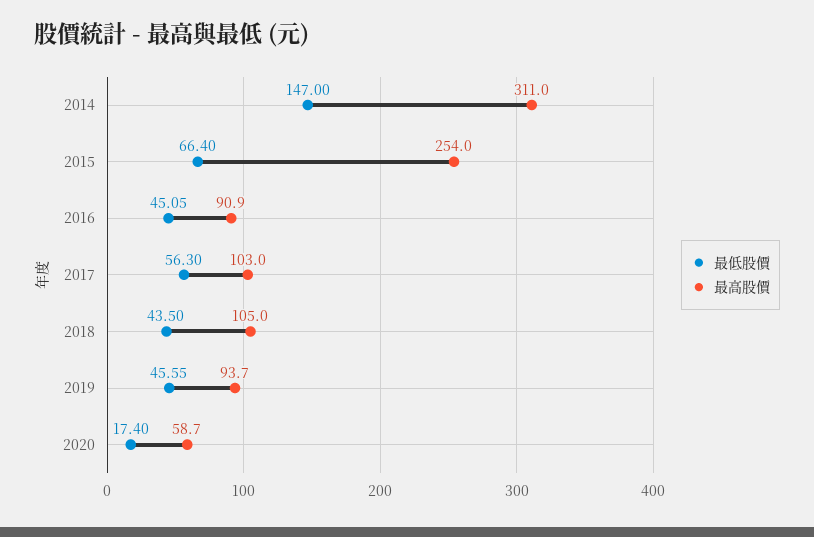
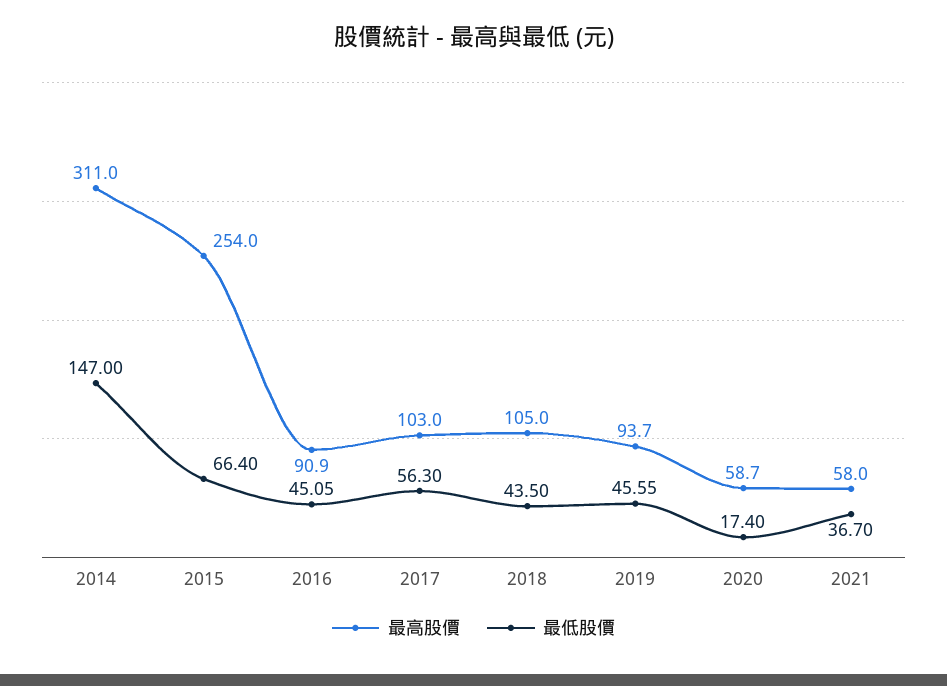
最高股價, 2021: none -> 58
最低股價, 2021: none -> 36.7

